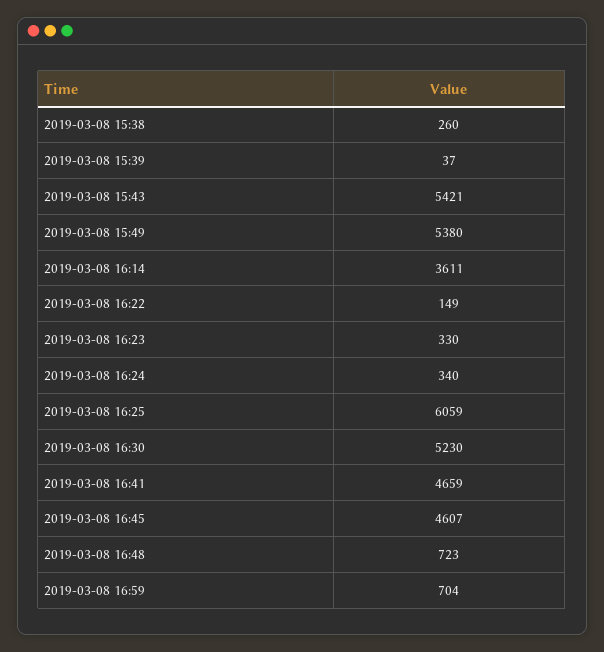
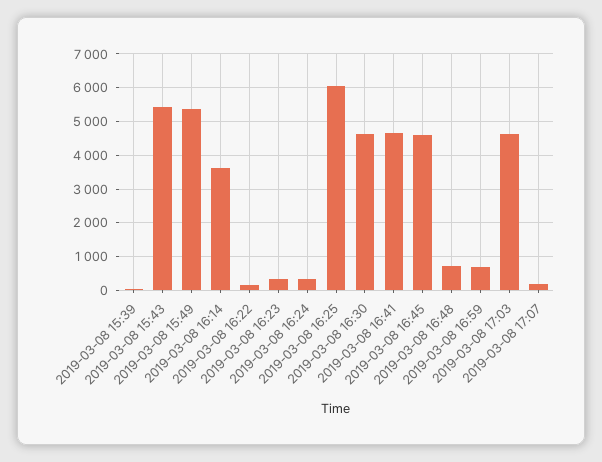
2019-03-08 15:38: 260 -> none
2019-03-08 16:30: 5230 -> 4600
2019-03-08 17:03: none -> 4600
2019-03-08 17:07: none -> 200

